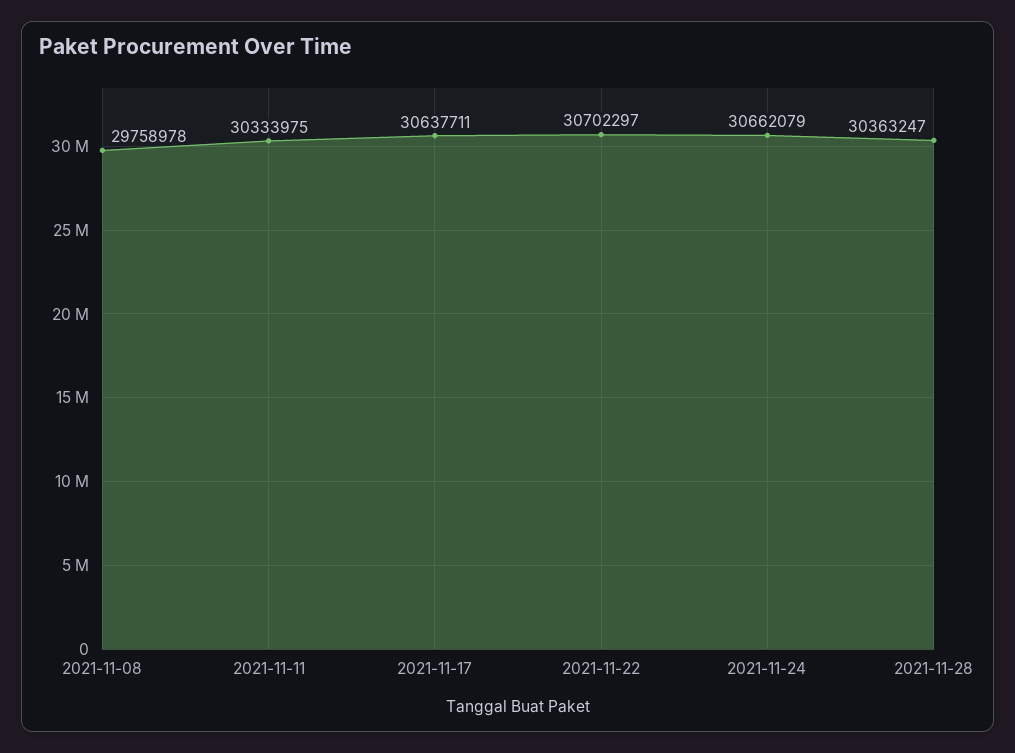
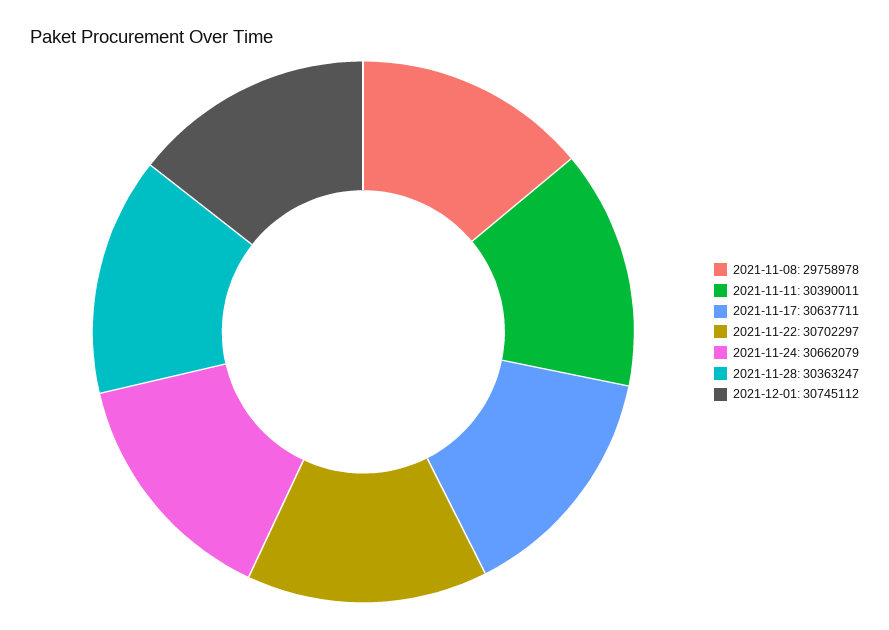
2021-11-11: 30333975 -> 30390011
2021-12-01: none -> 30745112

